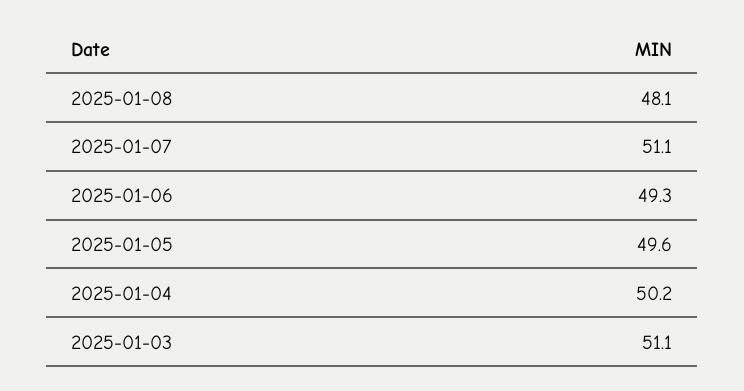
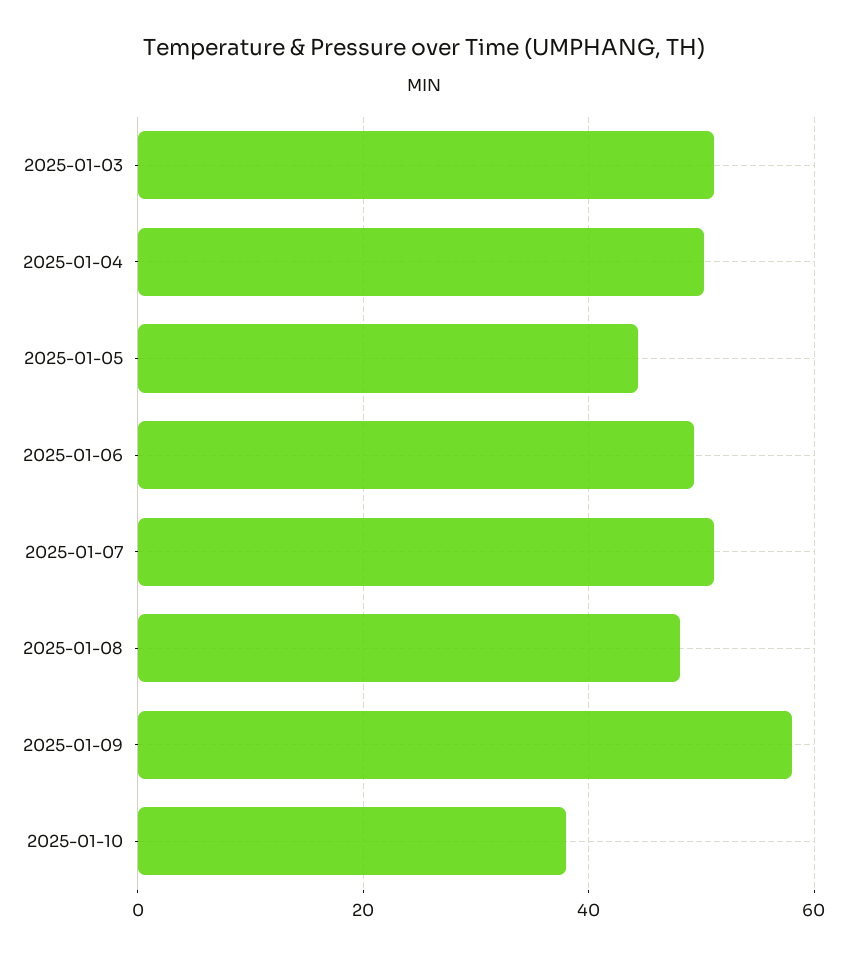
2025-01-05: 49.6 -> 44
2025-01-09: none -> 58
2025-01-10: none -> 38

